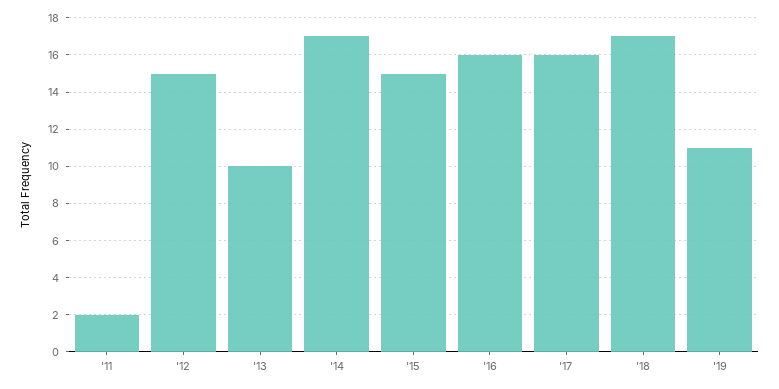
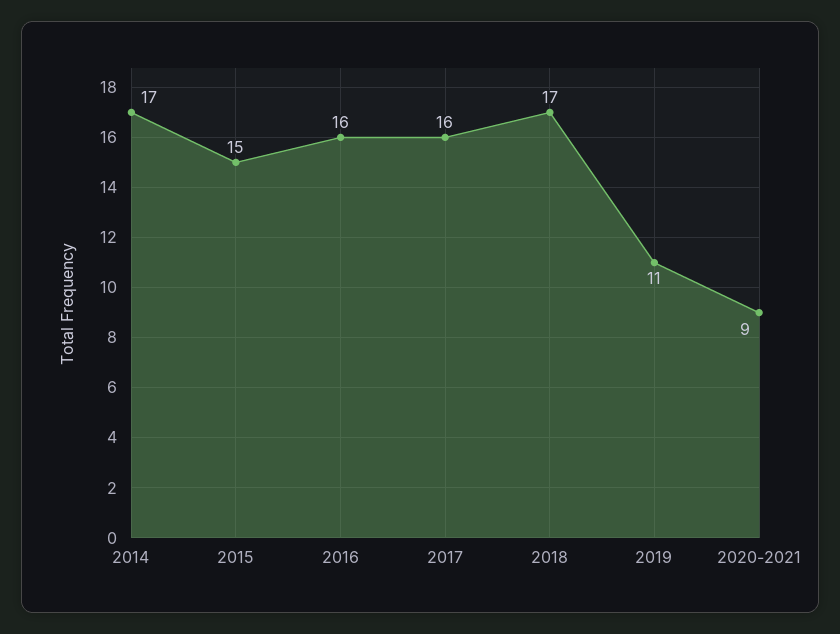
'11: 2 -> none
'12: 15 -> none
'13: 10 -> none
2020-2021: none -> 9

